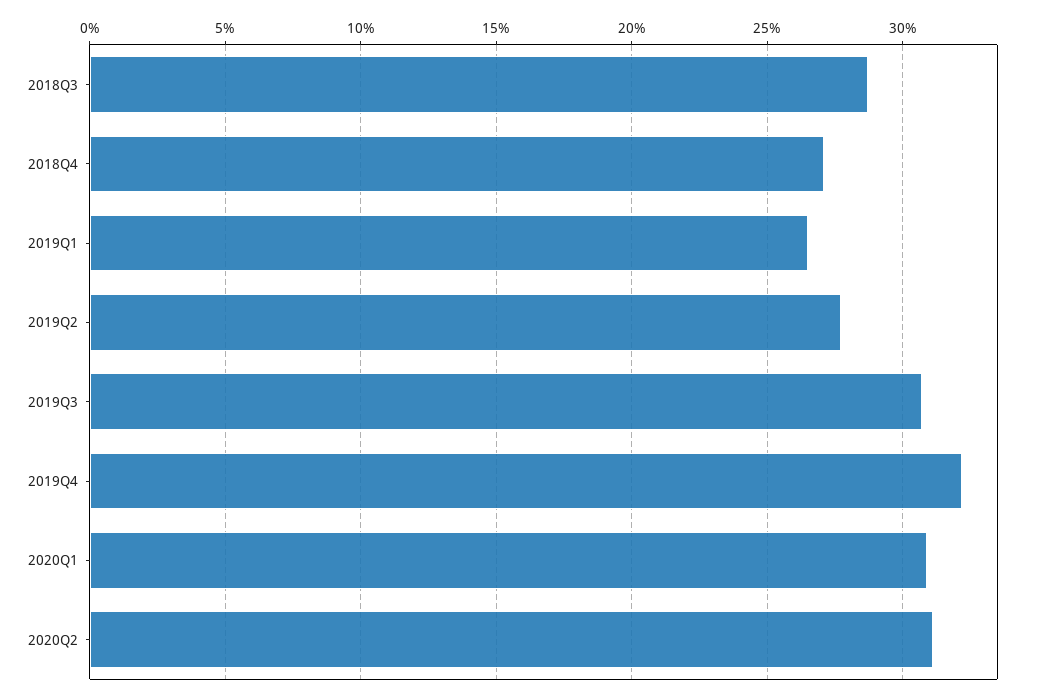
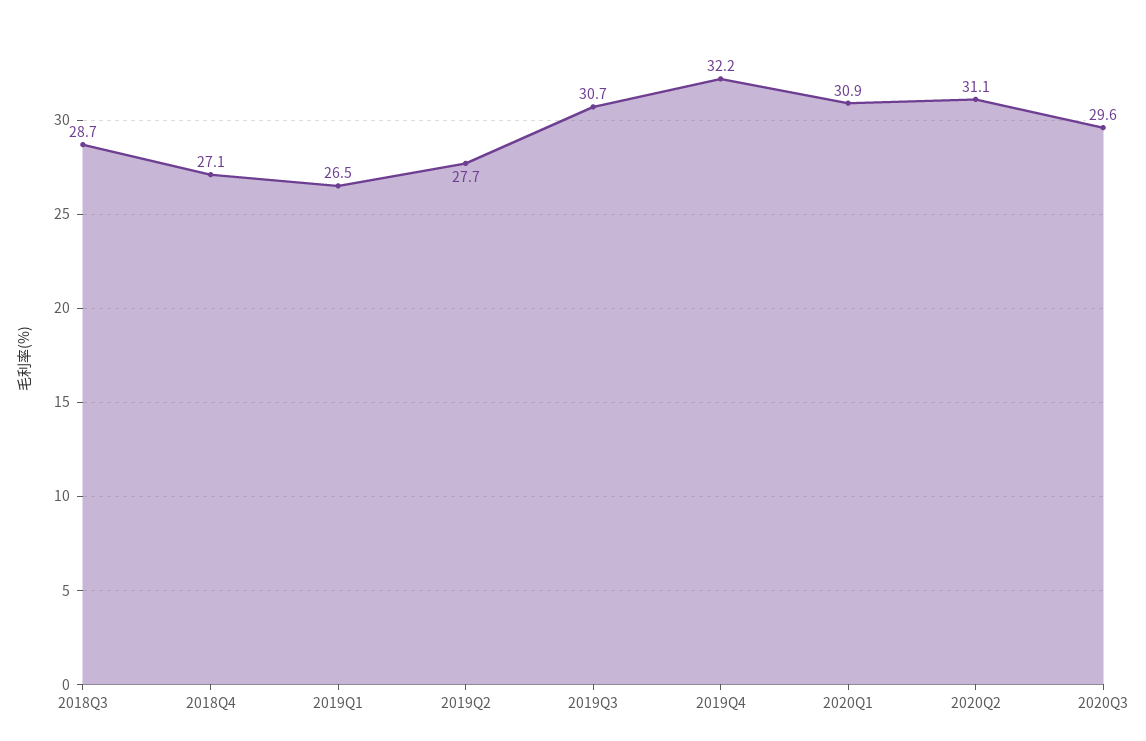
2020Q3: none -> 29.6

